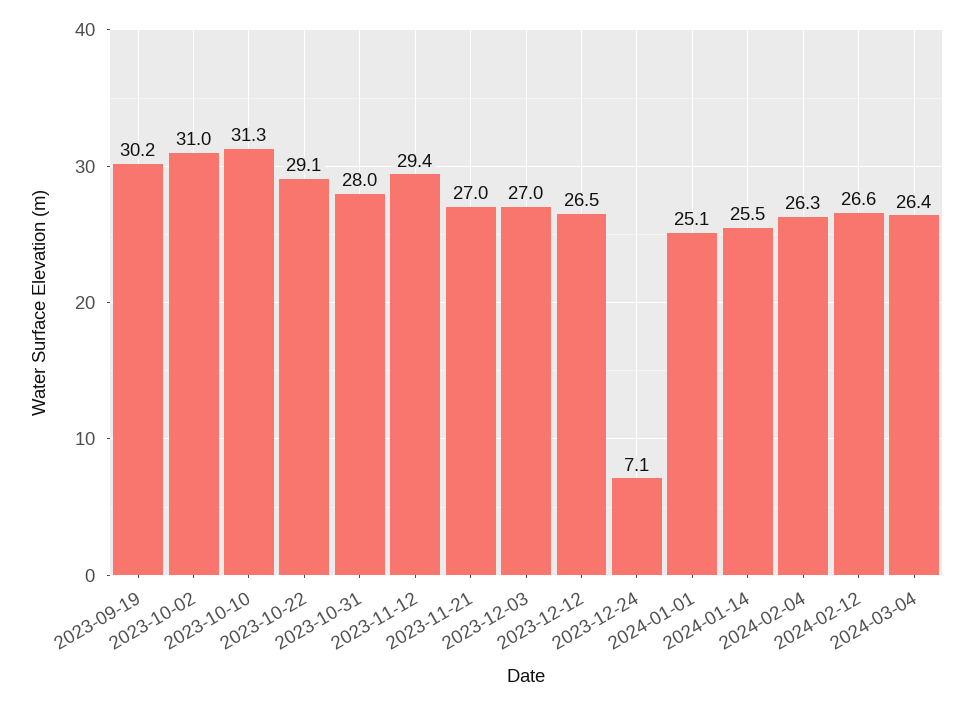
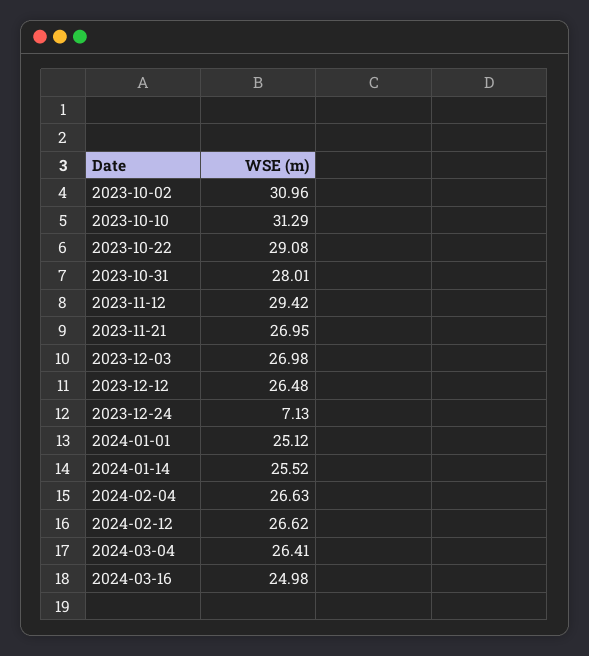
2023-09-19: 30.2 -> none
2024-02-04: 26.3 -> 26.63
2024-03-16: none -> 24.98

